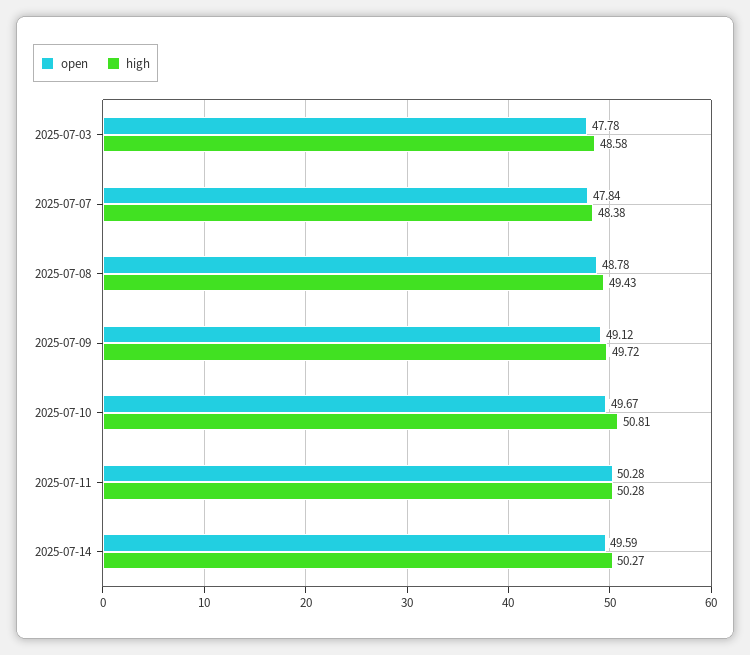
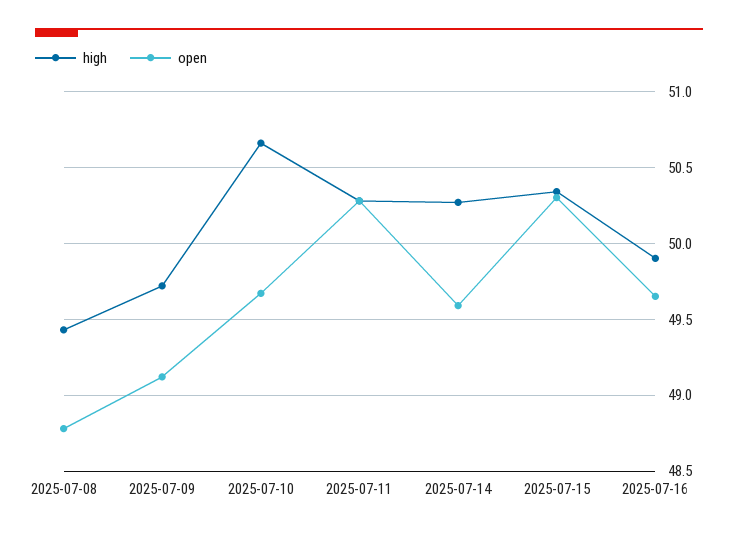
open, 2025-07-03: 47.78 -> none
high, 2025-07-03: 48.58 -> none
open, 2025-07-07: 47.84 -> none
high, 2025-07-07: 48.38 -> none
high, 2025-07-10: 50.81 -> 50.65
high, 2025-07-15: none -> 50.35
open, 2025-07-15: none -> 50.3
high, 2025-07-16: none -> 49.9
open, 2025-07-16: none -> 49.65

